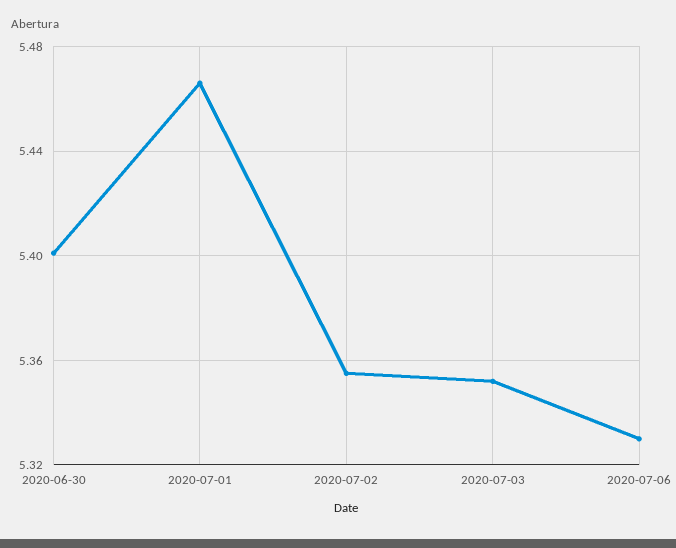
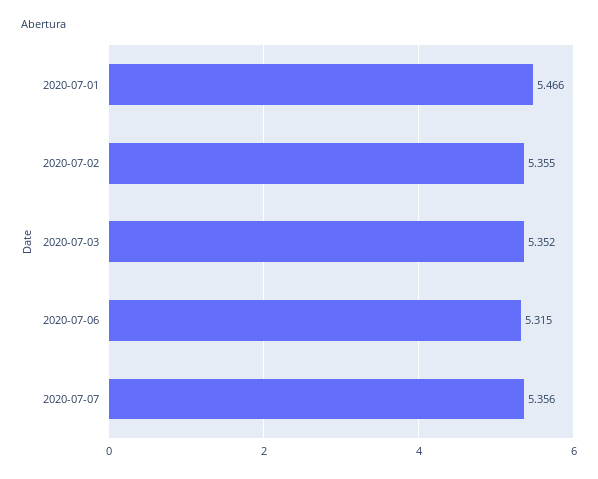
2020-06-30: 5.4 -> none
2020-07-06: 5.33 -> 5.315
2020-07-07: none -> 5.356

